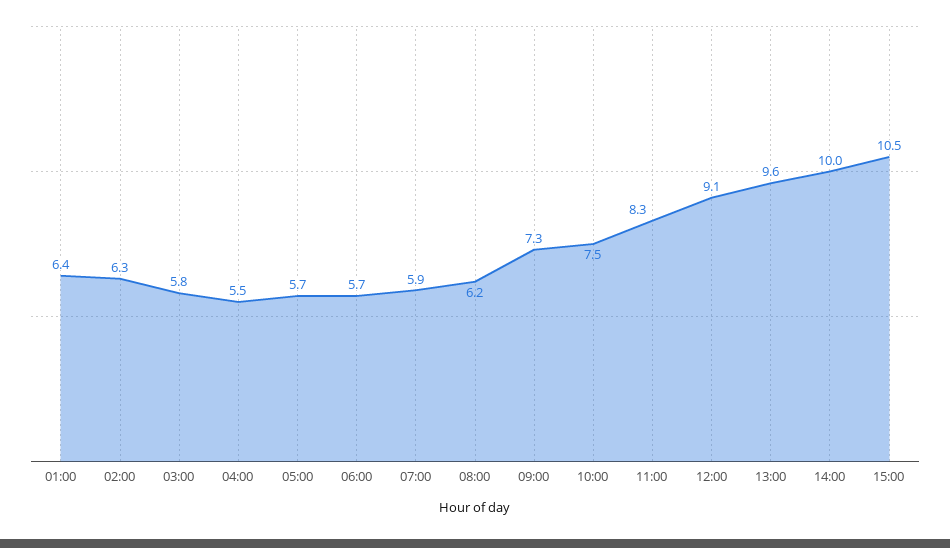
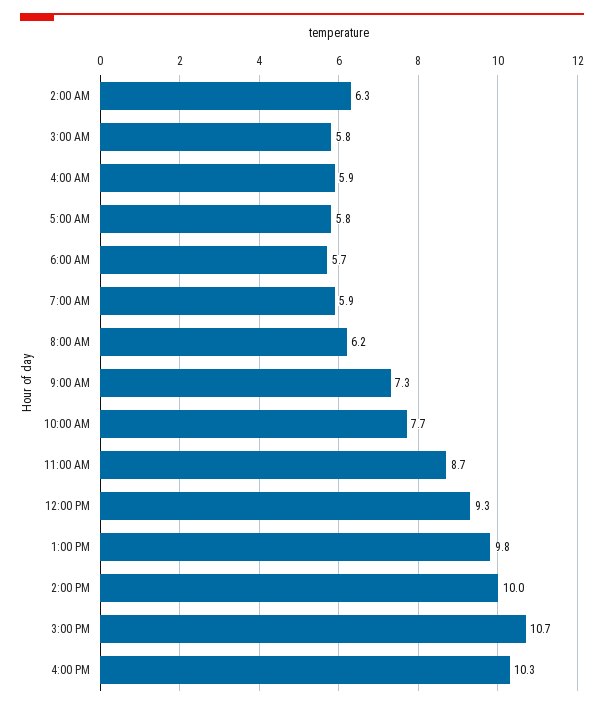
01:00: 6.4 -> none
04:00: 5.5 -> 5.9
05:00: 5.7 -> 5.8
10:00: 7.5 -> 7.7
11:00: 8.3 -> 8.7
12:00: 9.1 -> 9.3
13:00: 9.6 -> 9.8
15:00: 10.5 -> 10.7
4:00 PM: none -> 10.3

